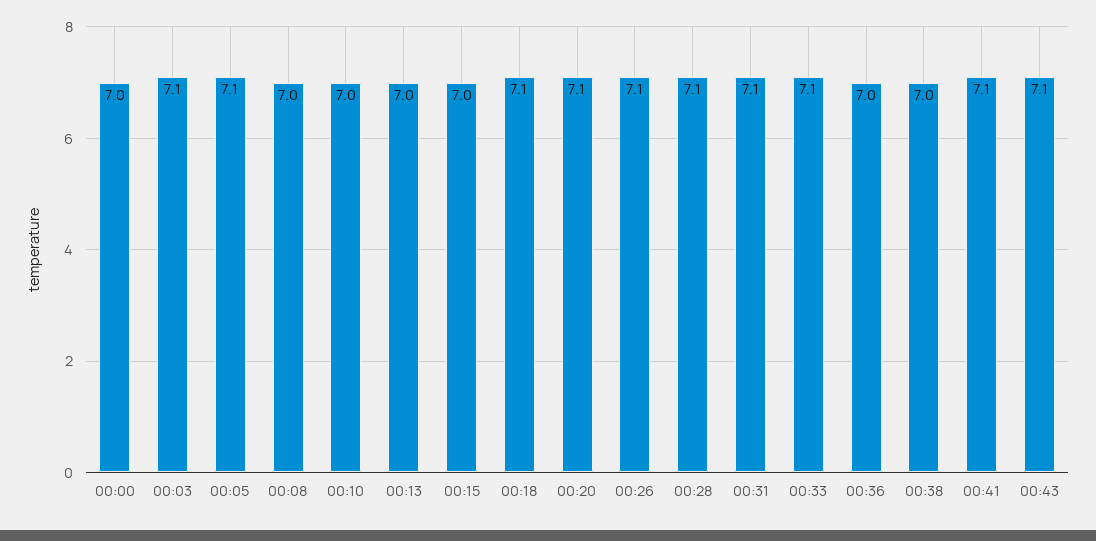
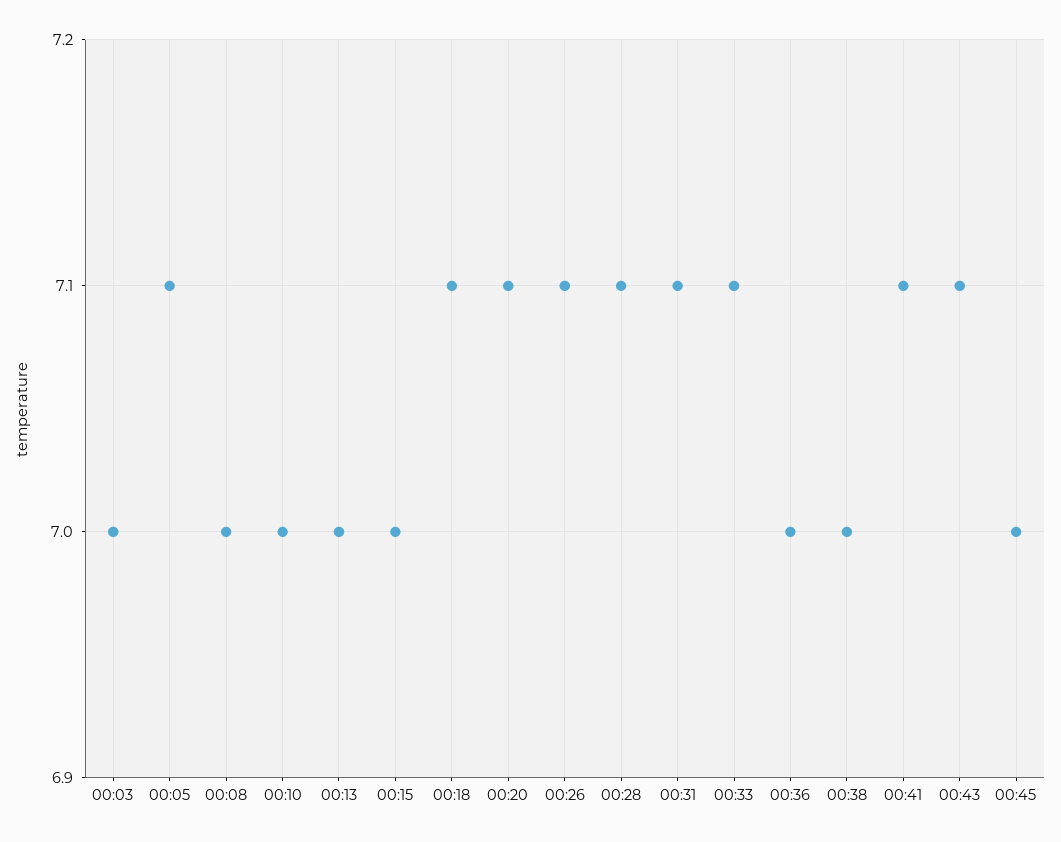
00:00: 7 -> none
00:03: 7.1 -> 7
00:45: none -> 7

